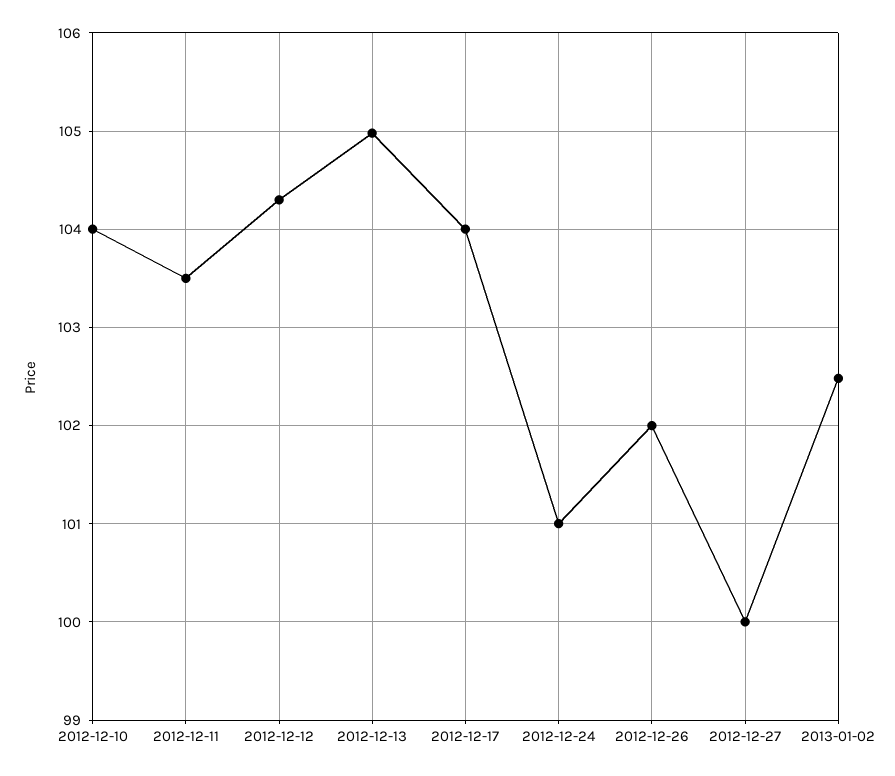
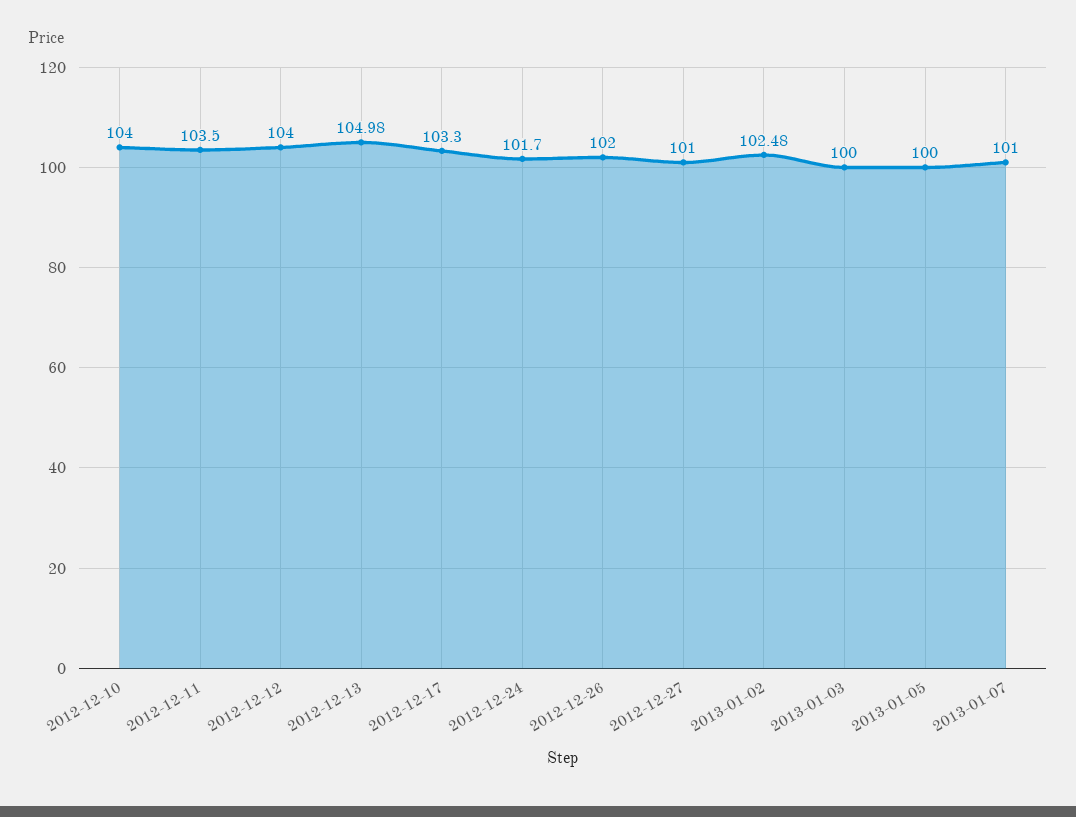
2012-12-12: 104.3 -> 104
2012-12-17: 104 -> 103.3
2012-12-24: 101 -> 101.7
2012-12-27: 100 -> 101
2013-01-03: none -> 100
2013-01-05: none -> 100
2013-01-07: none -> 101

